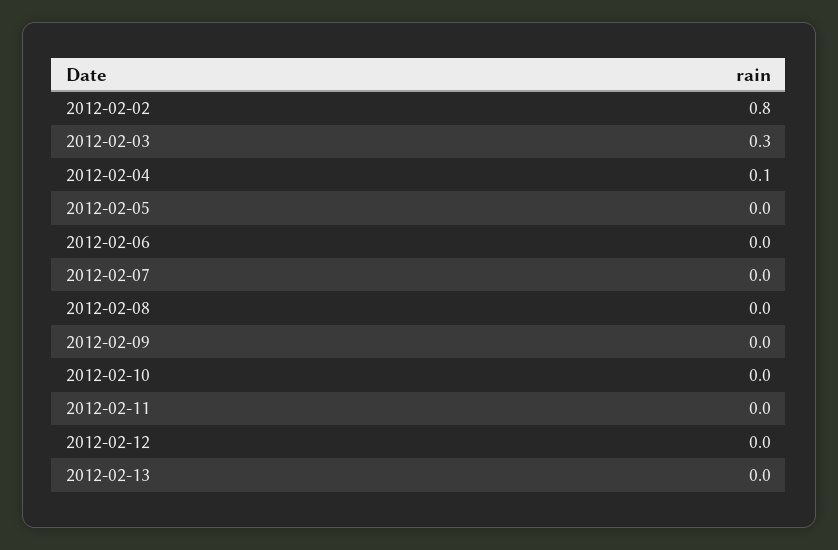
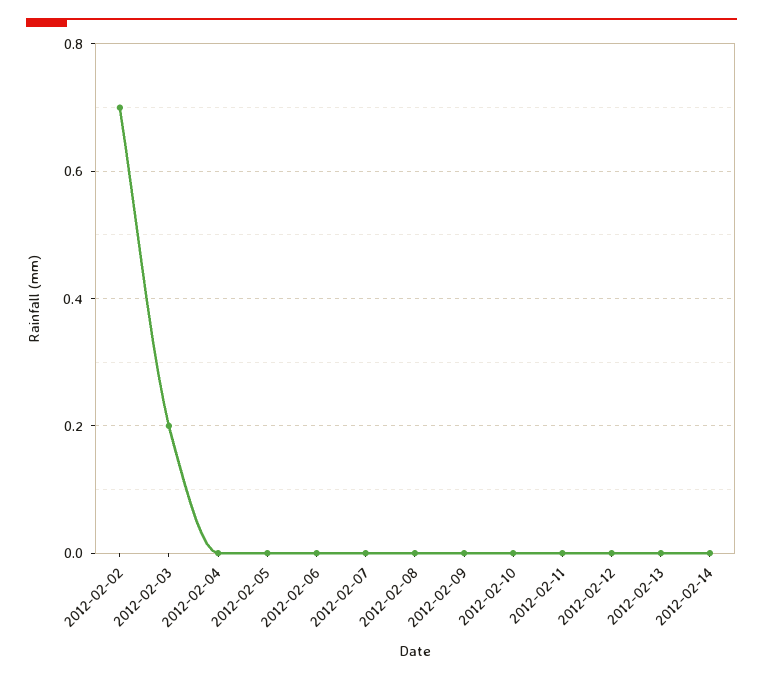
2012-02-02: 0.8 -> 0.7
2012-02-03: 0.3 -> 0.2
2012-02-04: 0.1 -> 0
2012-02-14: none -> 0

